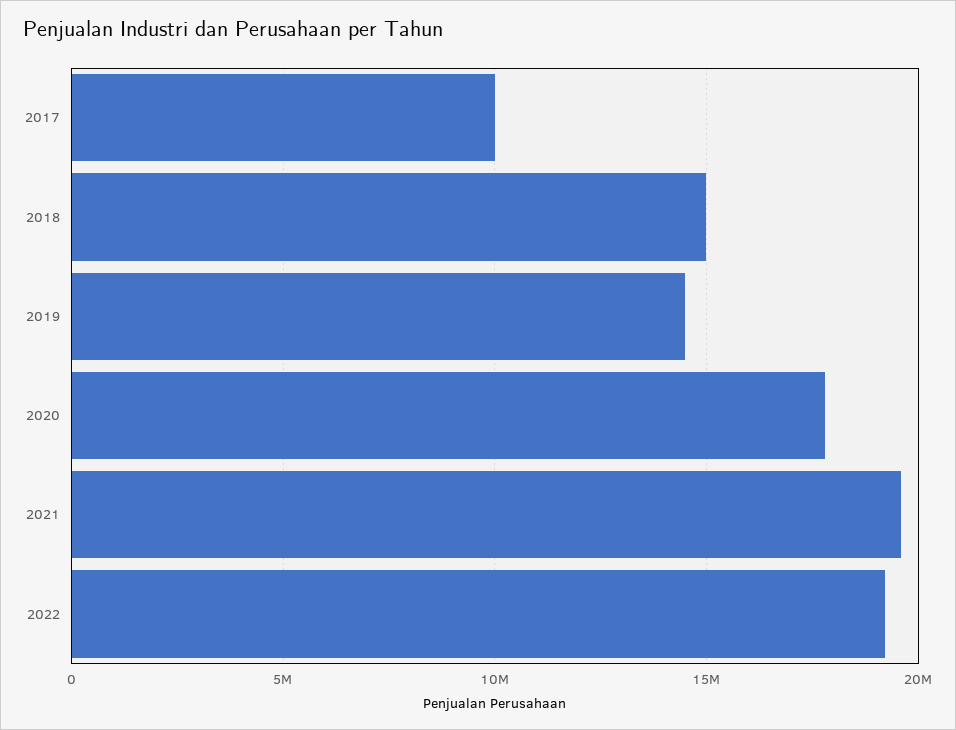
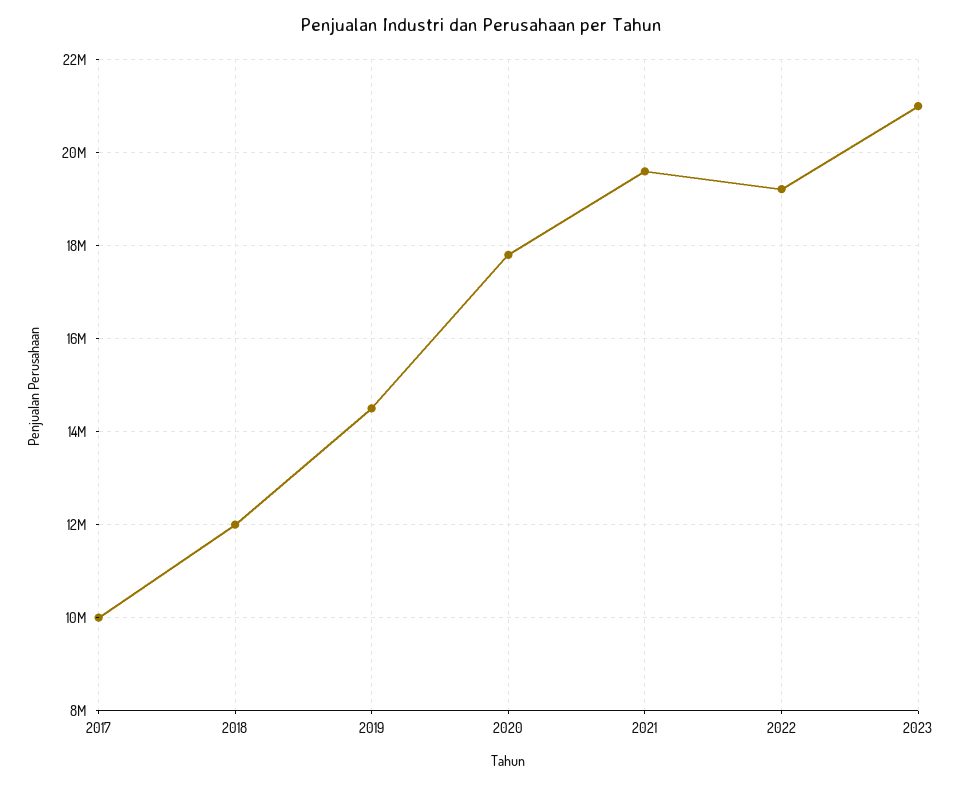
2018: 15000000 -> 12000000
2023: none -> 21000000

